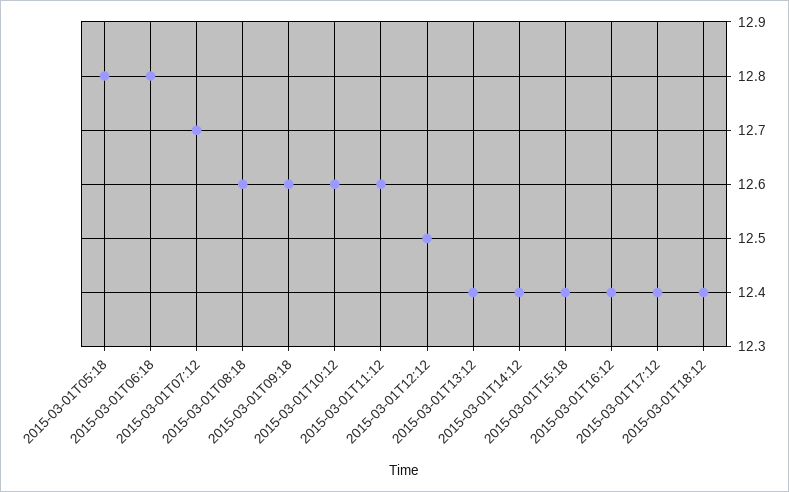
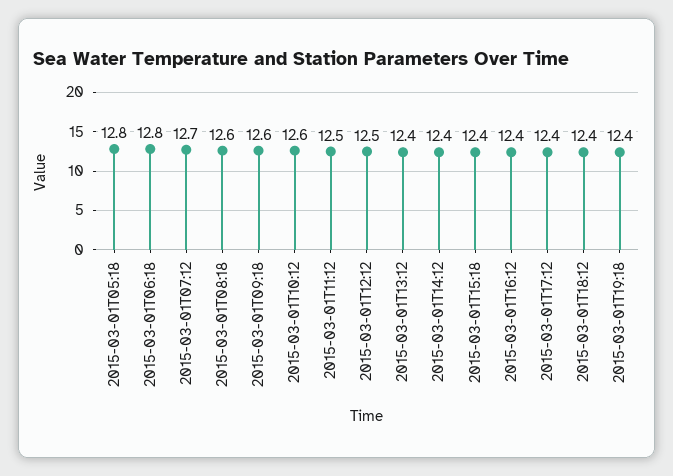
2015-03-01T11:12: 12.6 -> 12.5
2015-03-01T19:18: none -> 12.4

